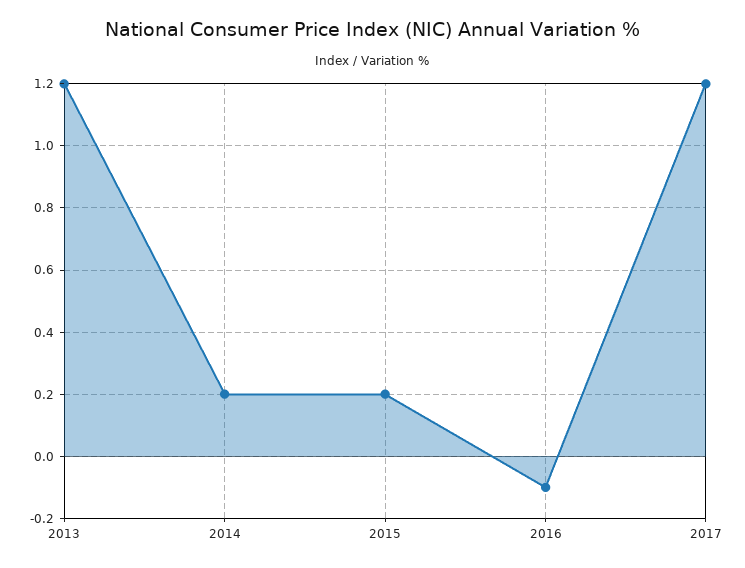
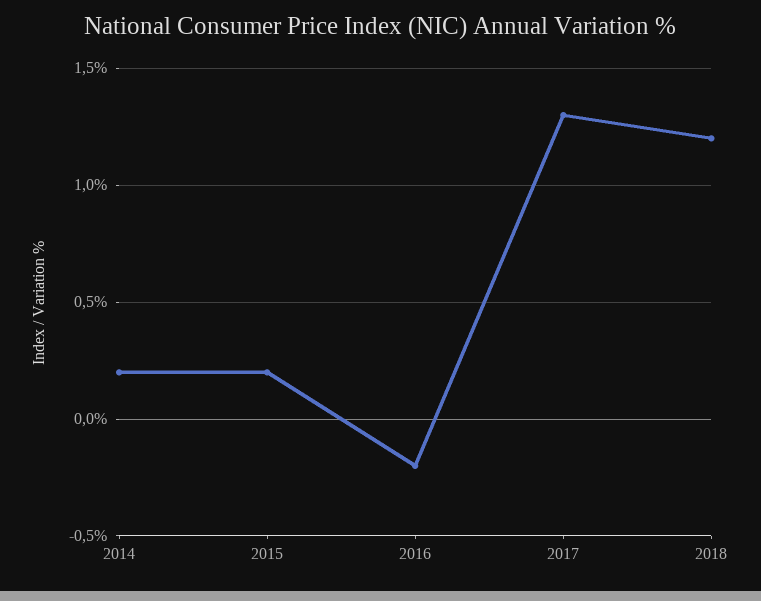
2013: 1.2 -> none
2016: -0.1 -> -0.2
2017: 1.2 -> 1.3
2018: none -> 1.2

